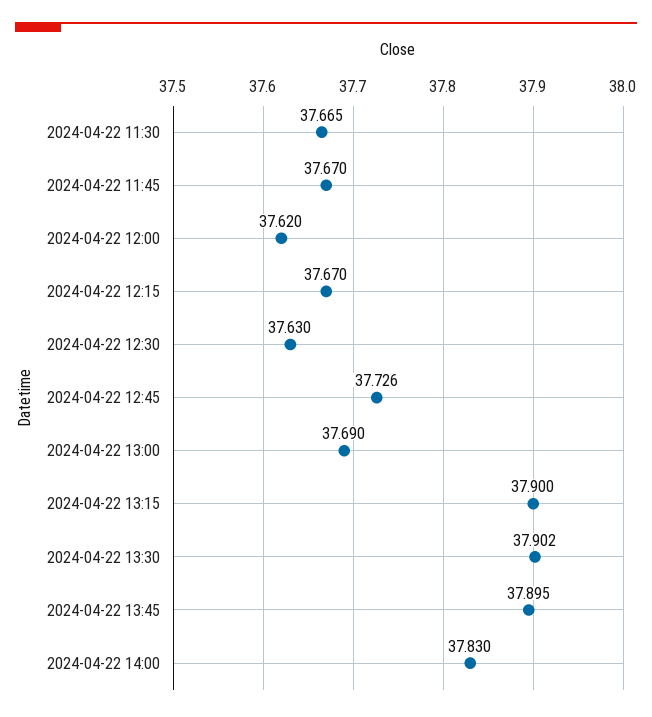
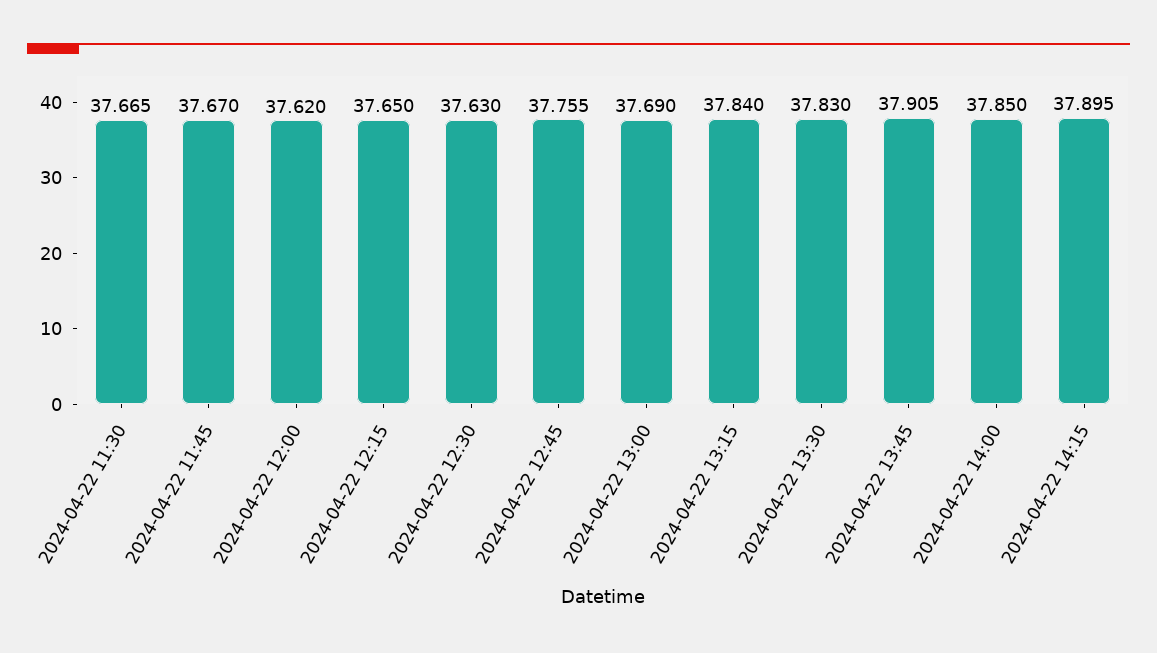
2024-04-22 12:15: 37.67 -> 37.65
2024-04-22 12:45: 37.726 -> 37.755
2024-04-22 13:15: 37.9 -> 37.84
2024-04-22 13:30: 37.902 -> 37.83
2024-04-22 13:45: 37.895 -> 37.905
2024-04-22 14:00: 37.83 -> 37.85
2024-04-22 14:15: none -> 37.895

